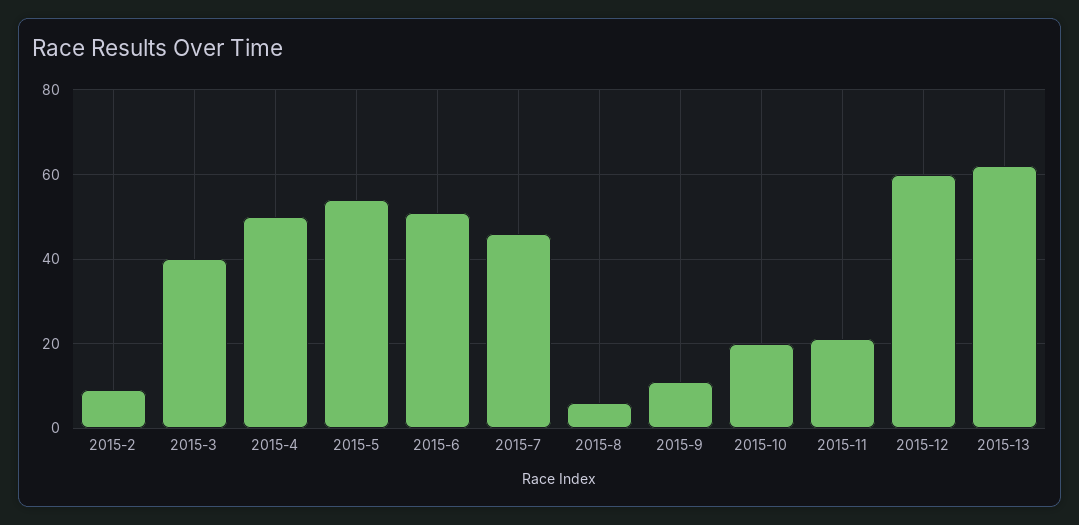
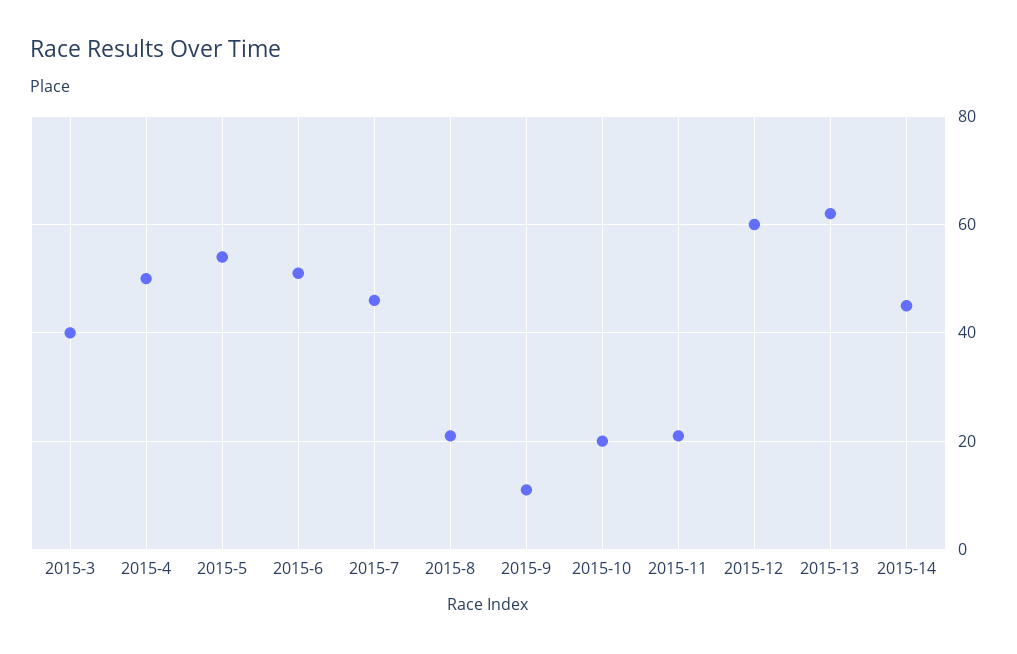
2015-2: 10 -> none
2015-8: 5 -> 20
2015-14: none -> 45

